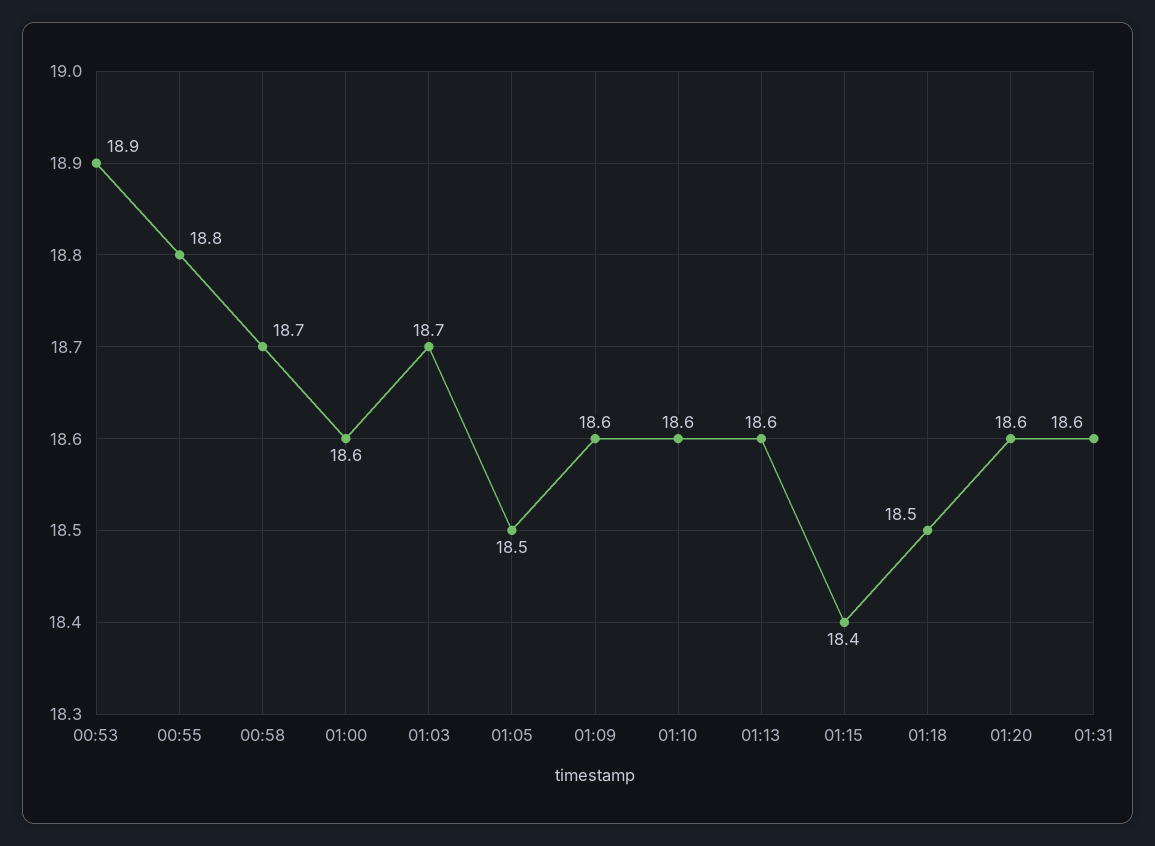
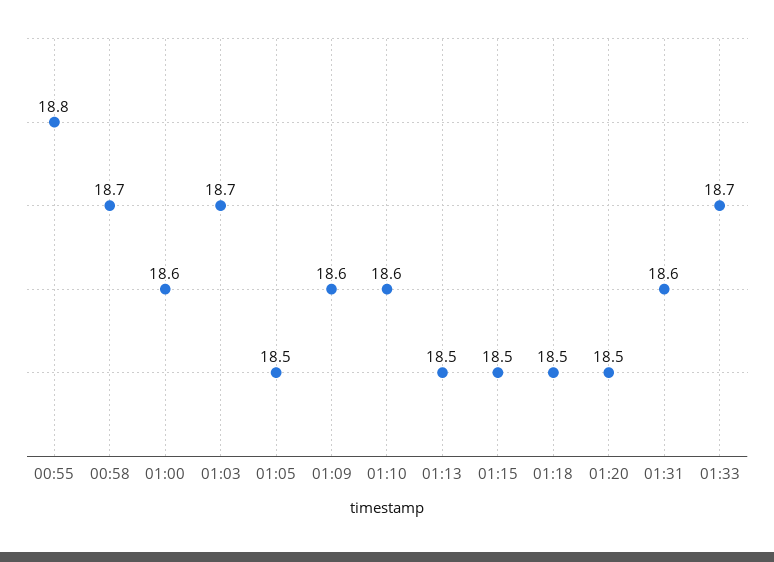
00:53: 18.9 -> none
01:13: 18.6 -> 18.5
01:15: 18.4 -> 18.5
01:20: 18.6 -> 18.5
01:33: none -> 18.7

